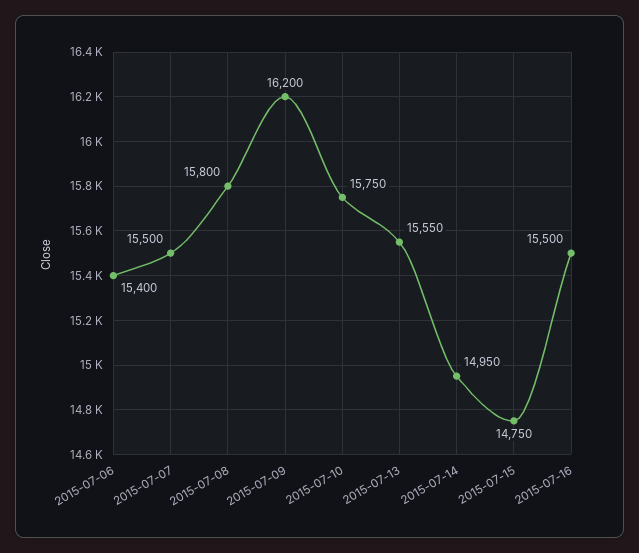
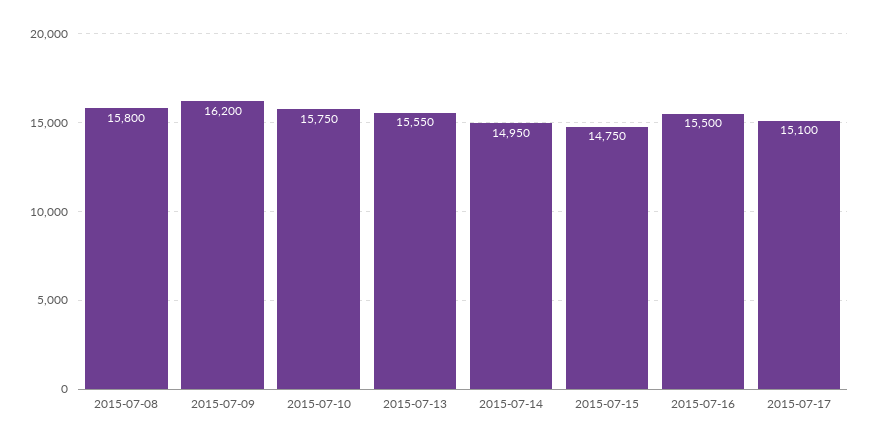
2015-07-06: 15400 -> none
2015-07-07: 15500 -> none
2015-07-17: none -> 15100

